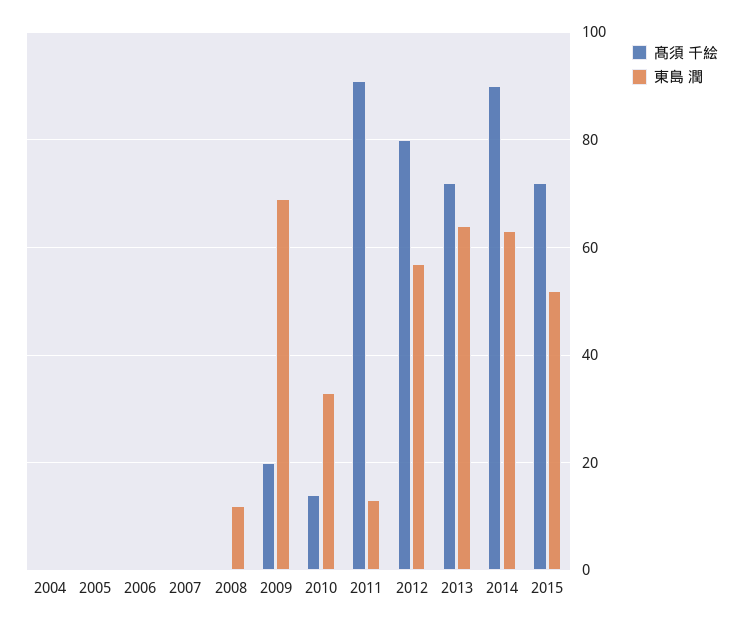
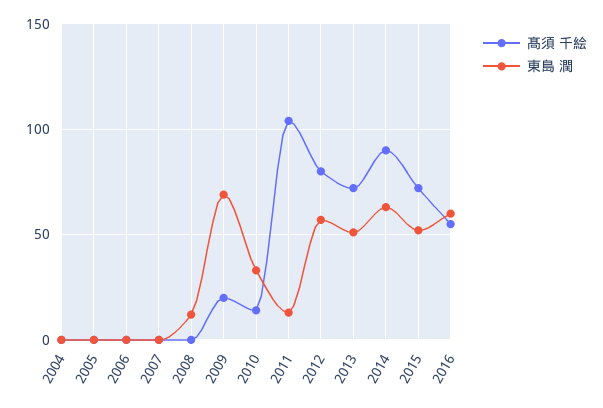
髙須 千絵, 2011: 90 -> 105
東島 潤, 2013: 65 -> 50
髙須 千絵, 2016: none -> 55
東島 潤, 2016: none -> 60

